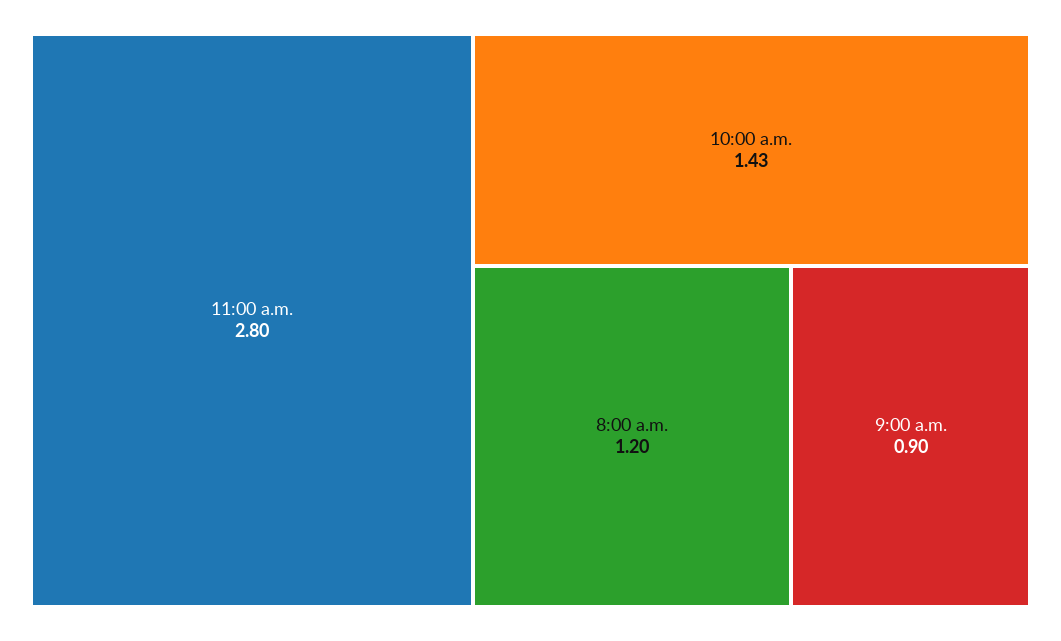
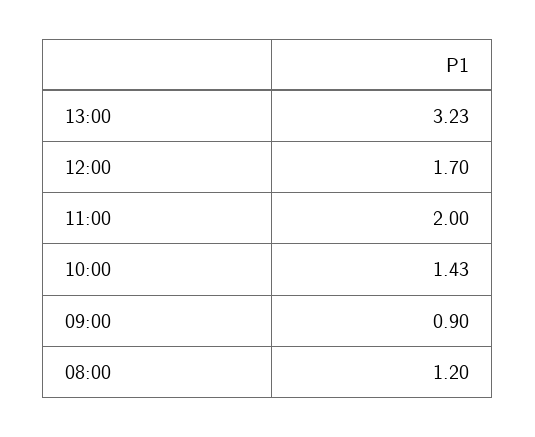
11:00 a.m.: 2.8 -> 2
13:00: none -> 3.23
12:00: none -> 1.7

